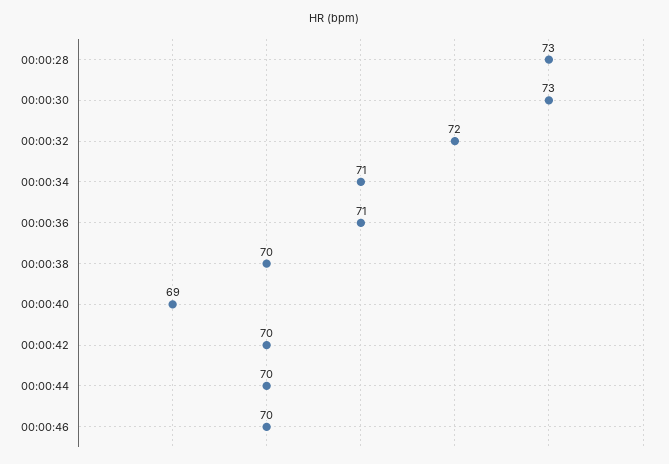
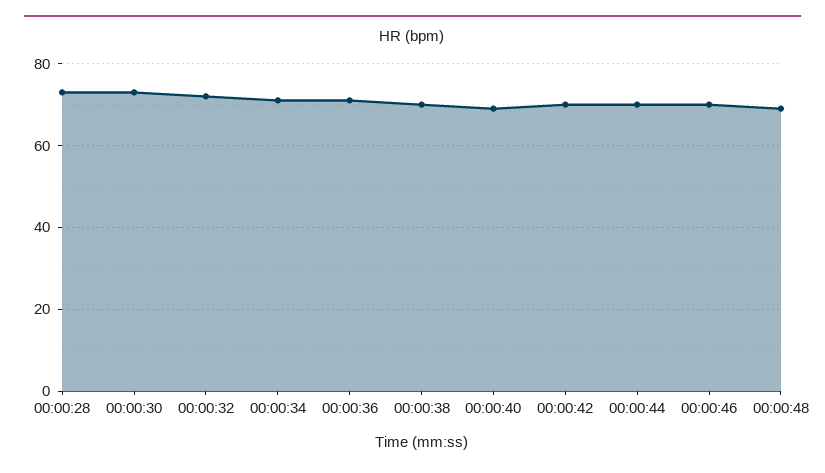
00:00:48: none -> 70

